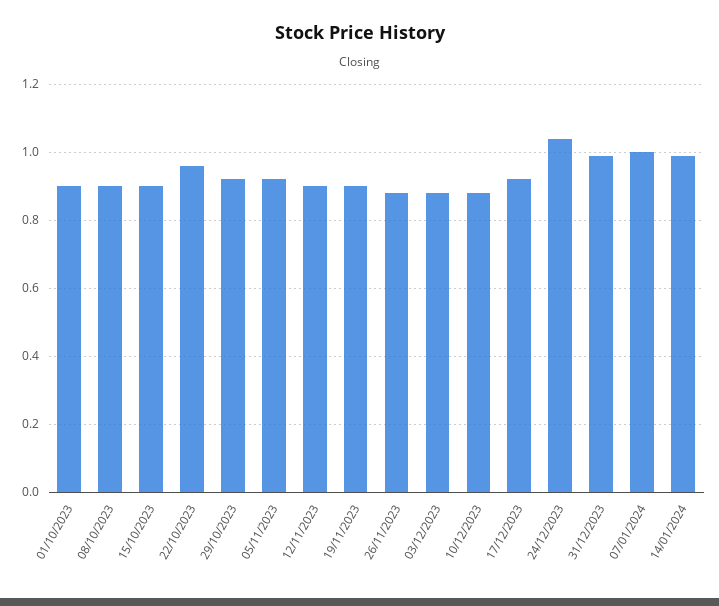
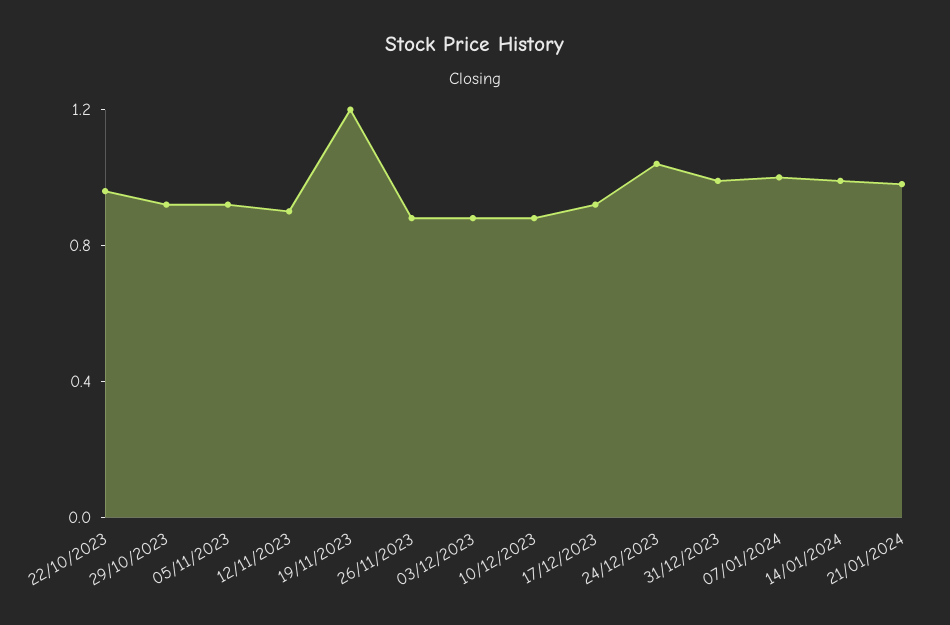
01/10/2023: 0.9 -> none
08/10/2023: 0.9 -> none
15/10/2023: 0.9 -> none
19/11/2023: 0.9 -> 1.2
21/01/2024: none -> 1

